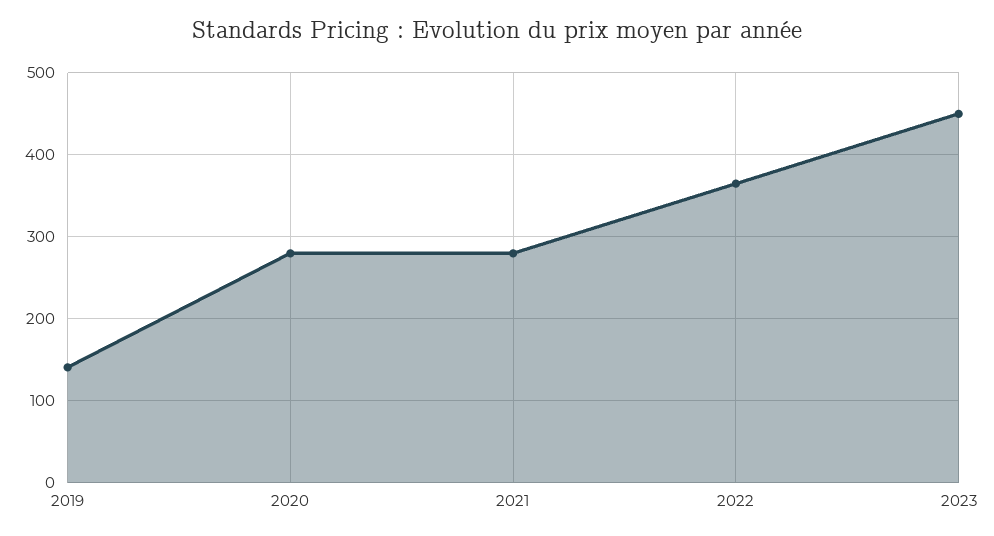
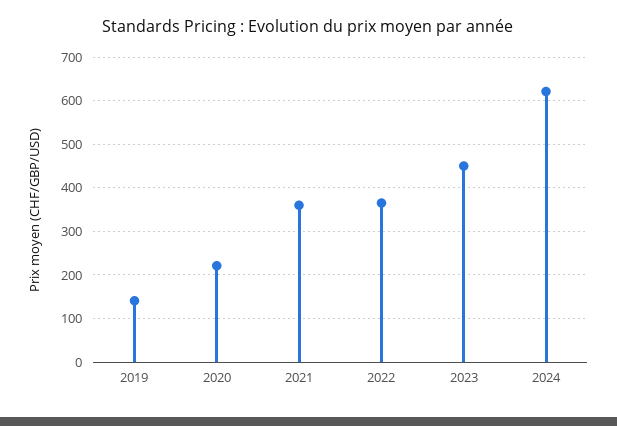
2020: 280 -> 220
2021: 280 -> 360
2024: none -> 620

